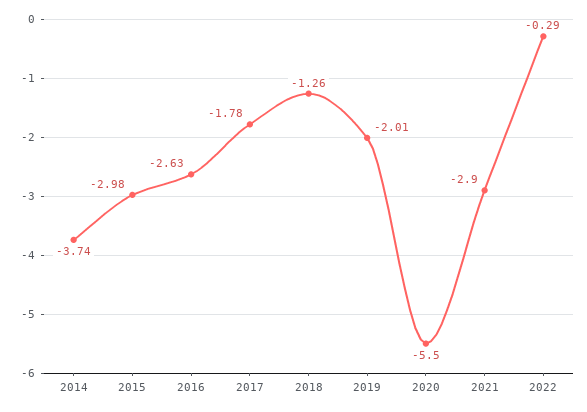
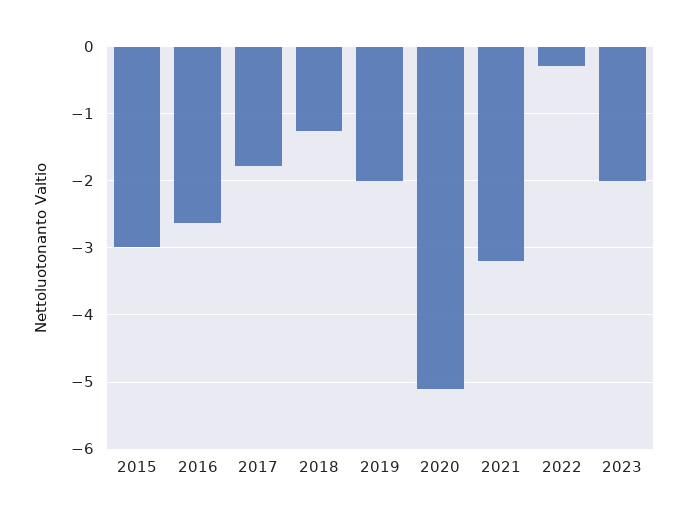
2014: -3.74 -> none
2020: -5.5 -> -5.1
2021: -2.9 -> -3.2
2023: none -> -2

